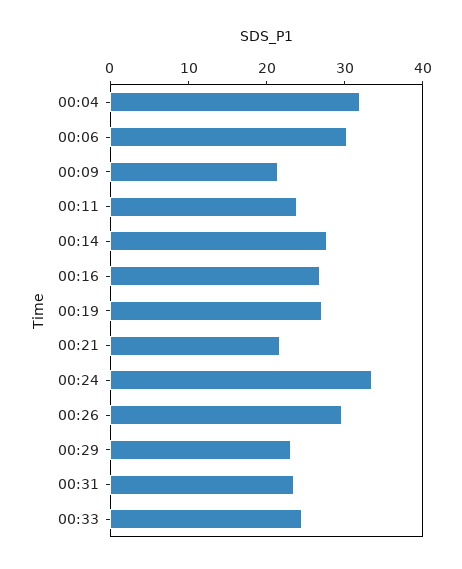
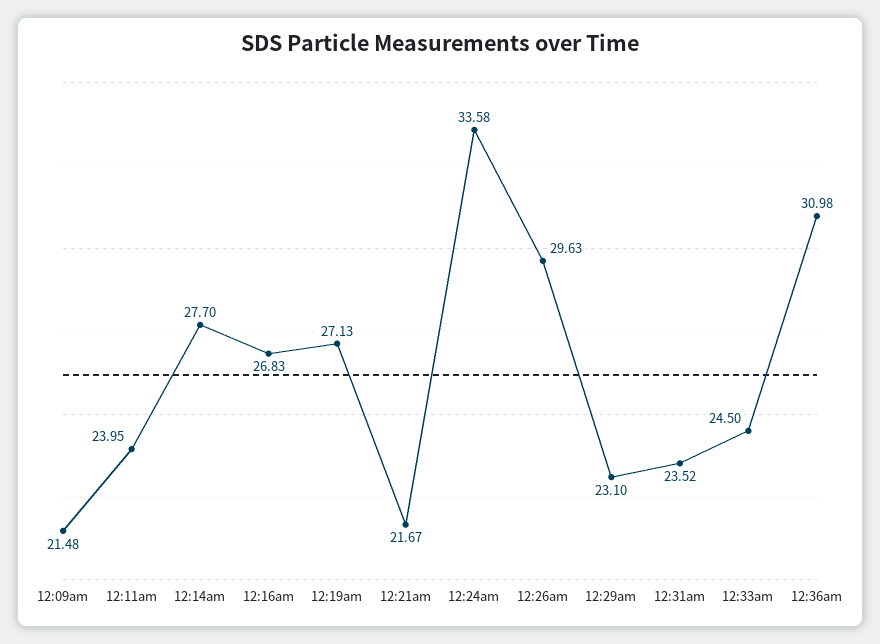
00:04: 32 -> none
00:06: 30 -> none
12:36am: none -> 30.98

